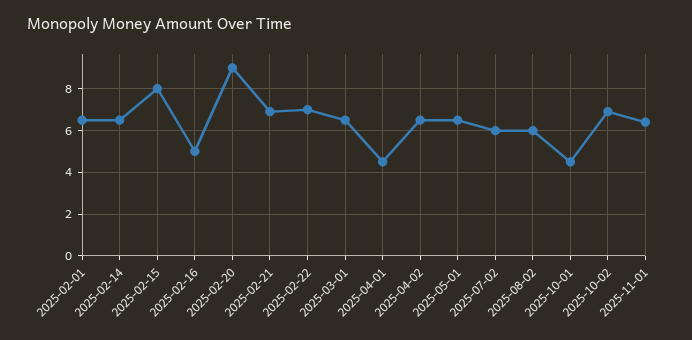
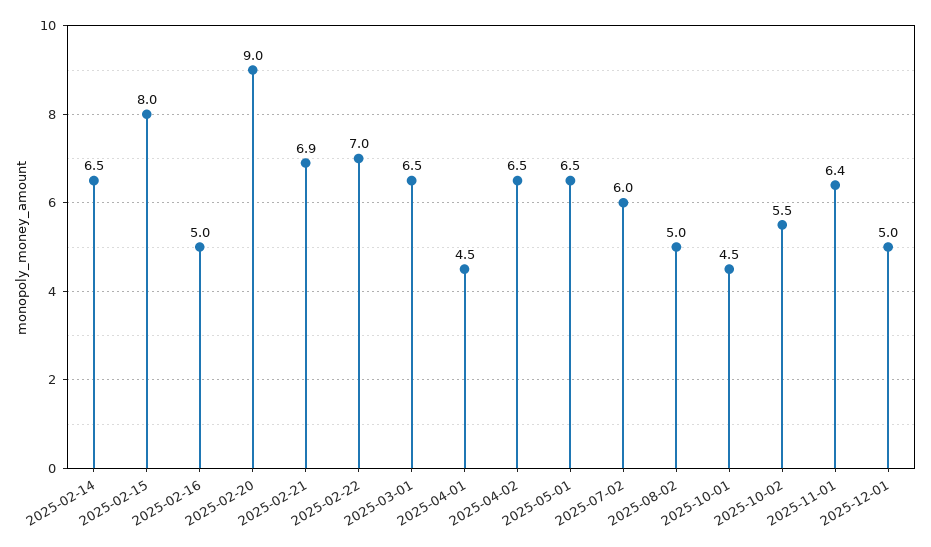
2025-02-01: 6.5 -> none
2025-08-02: 6 -> 5
2025-10-02: 7 -> 5.5
2025-12-01: none -> 5

